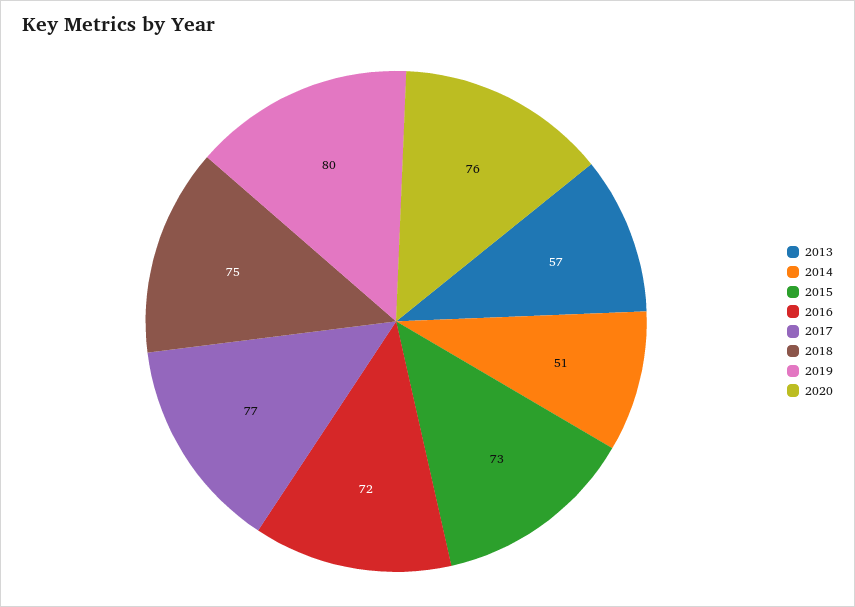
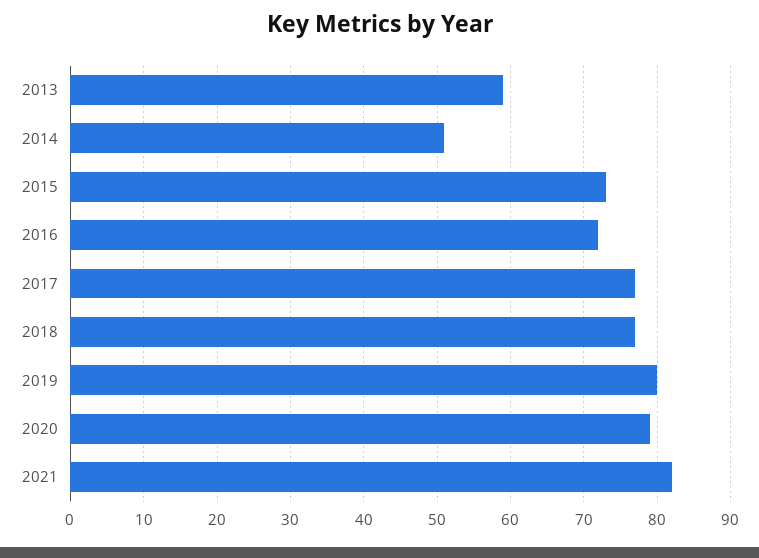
2013: 57 -> 59
2018: 75 -> 77
2020: 76 -> 79
2021: none -> 82

